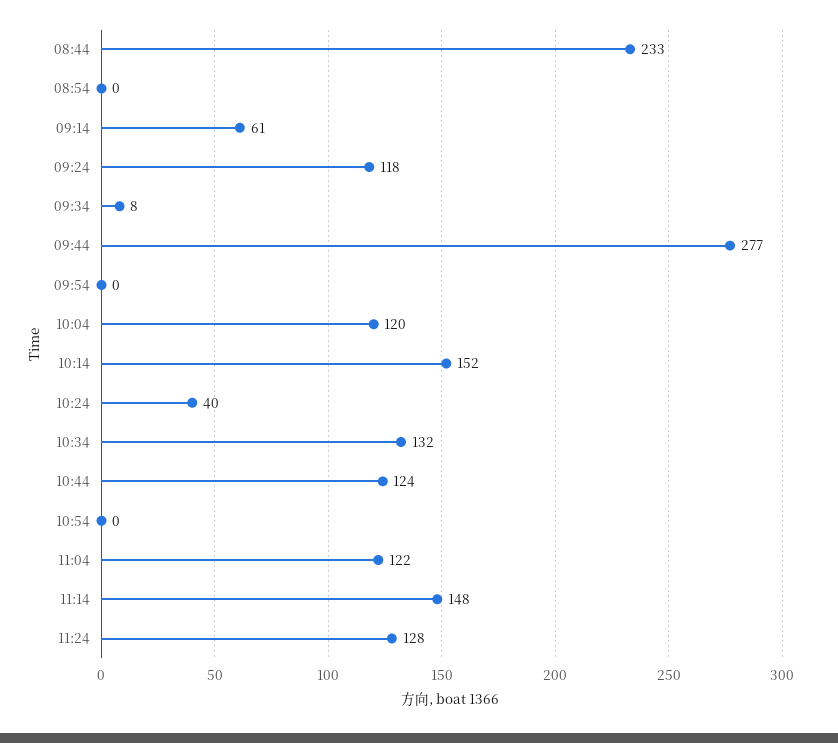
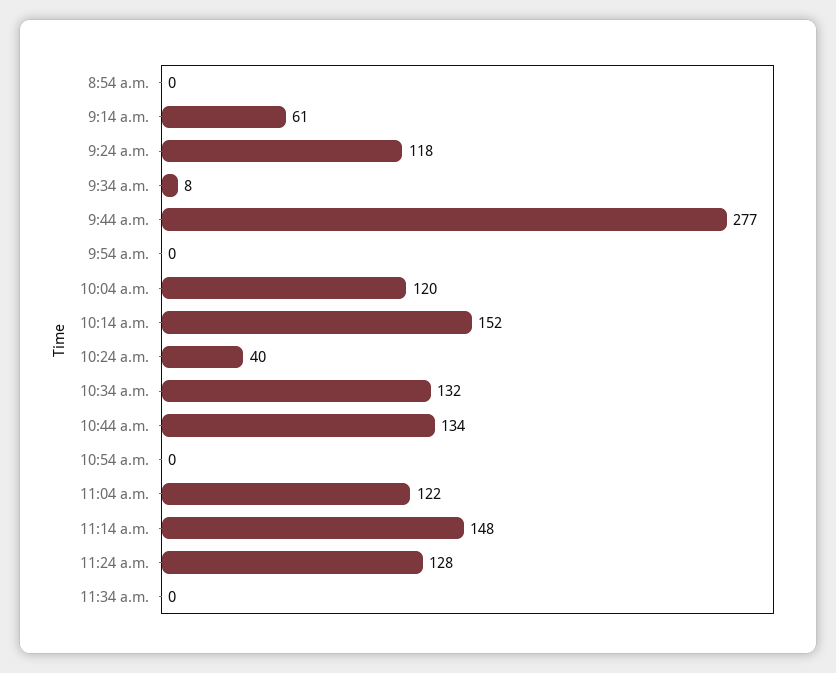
08:44: 233 -> none
10:44: 124 -> 134
11:34 a.m.: none -> 0

